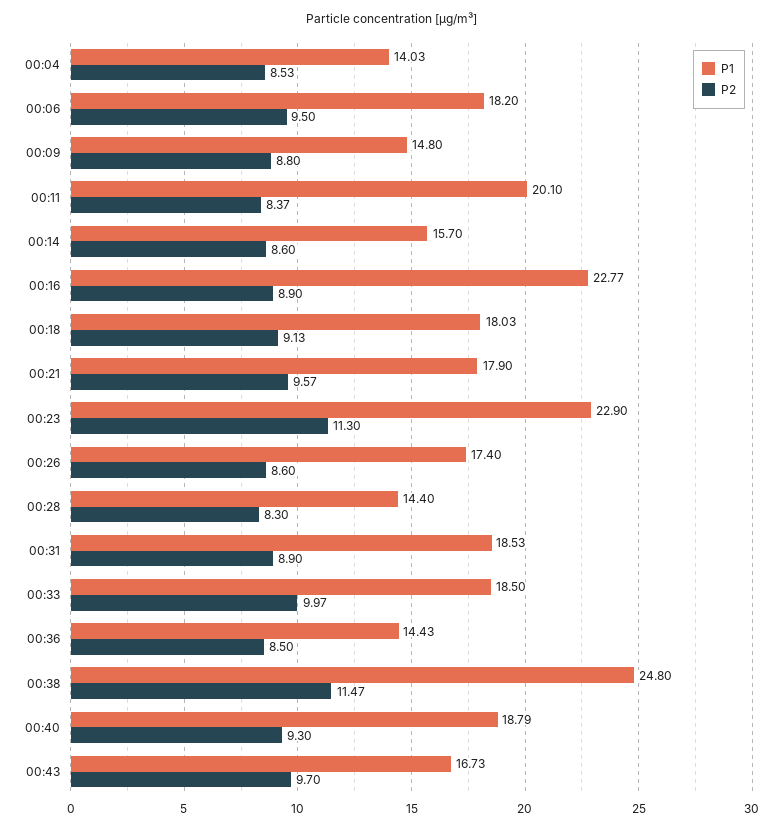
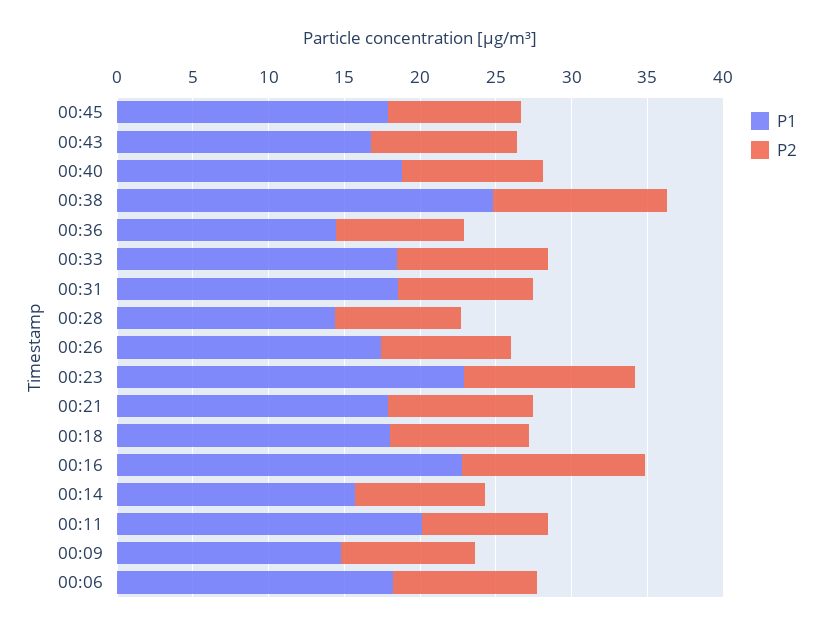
P1, 00:04: 14.03 -> none
P2, 00:04: 8.53 -> none
P2, 00:16: 8.9 -> 12
P1, 00:45: none -> 18
P2, 00:45: none -> 9

